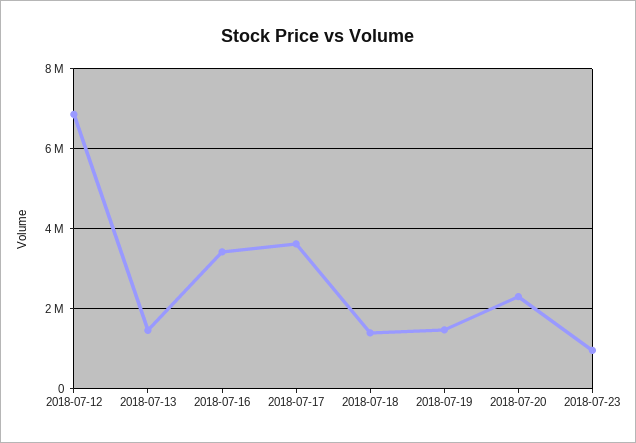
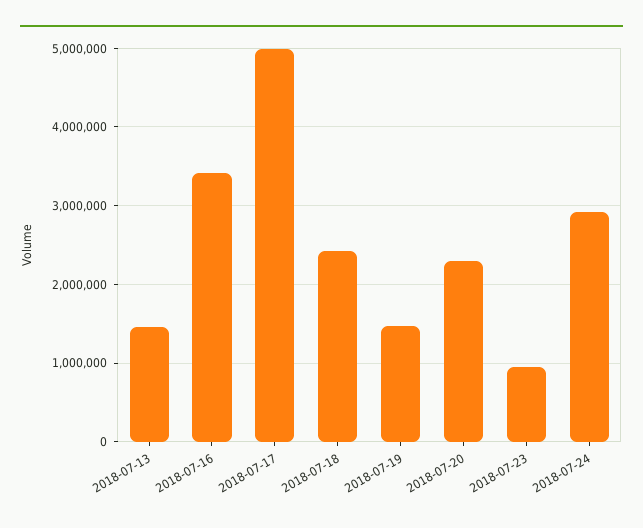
2018-07-12: 6800000 -> none
2018-07-17: 3600000 -> 5000000
2018-07-18: 1400000 -> 2400000
2018-07-24: none -> 2900000

